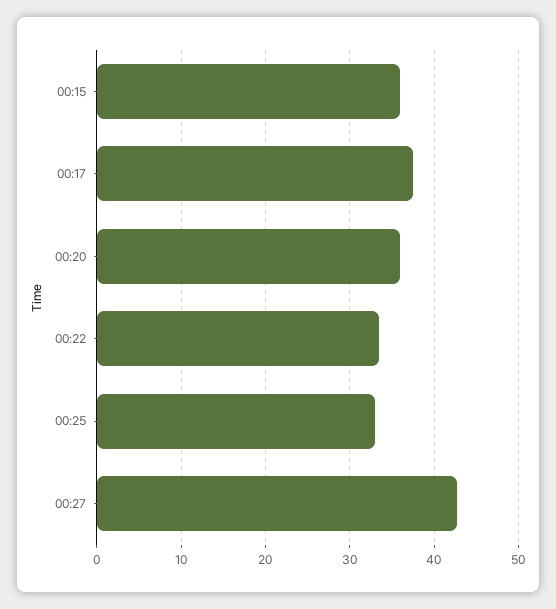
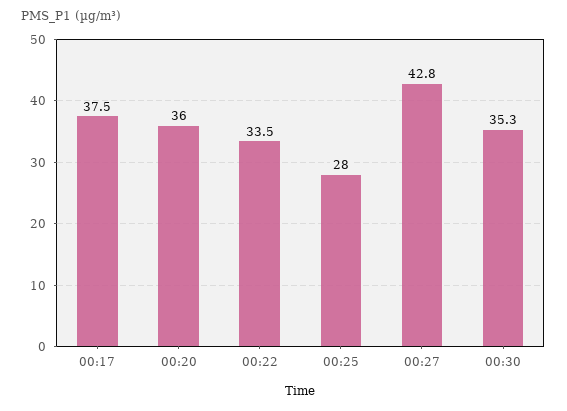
00:15: 36 -> none
00:25: 33 -> 28
00:30: none -> 35.3

